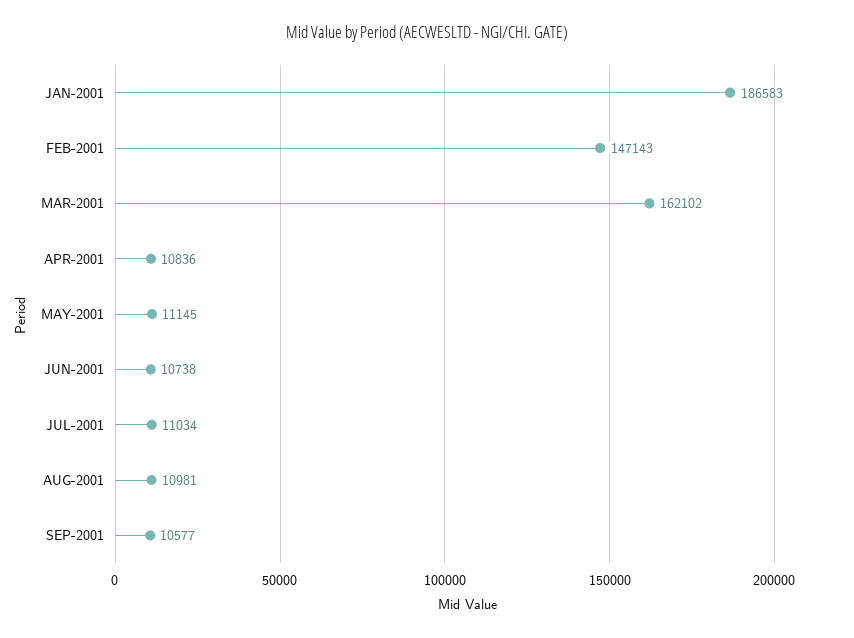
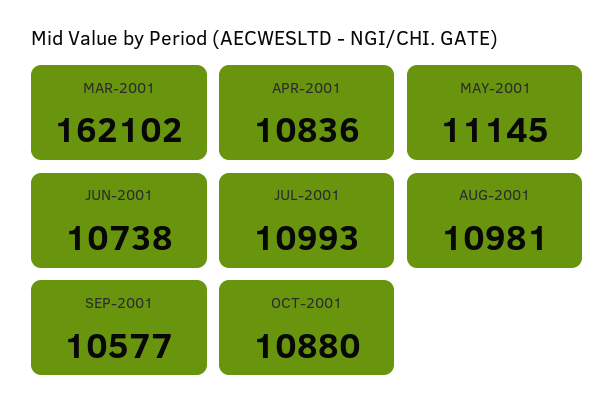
JAN-2001: 186583 -> none
FEB-2001: 147143 -> none
JUL-2001: 11034 -> 10993
OCT-2001: none -> 10880

